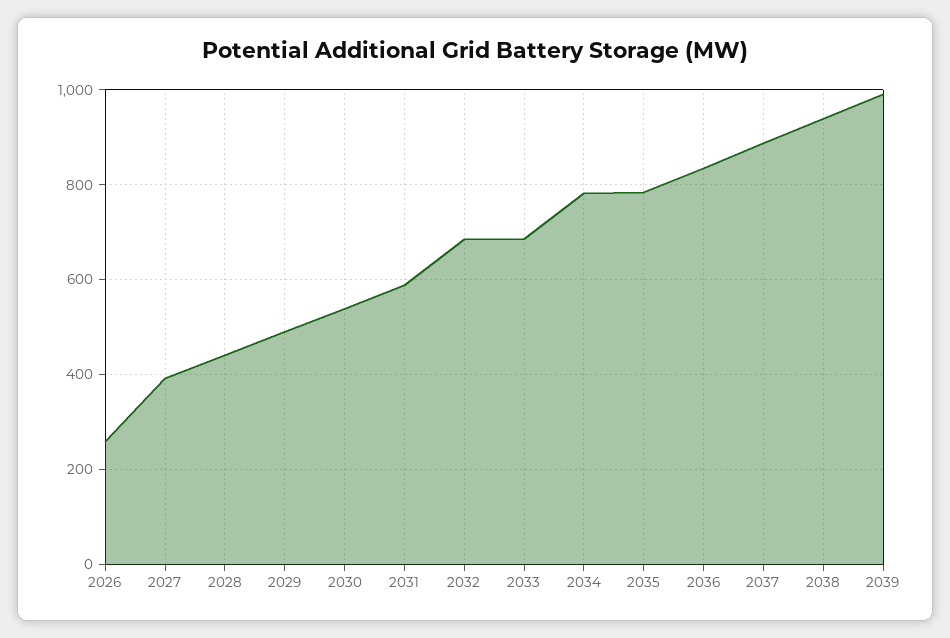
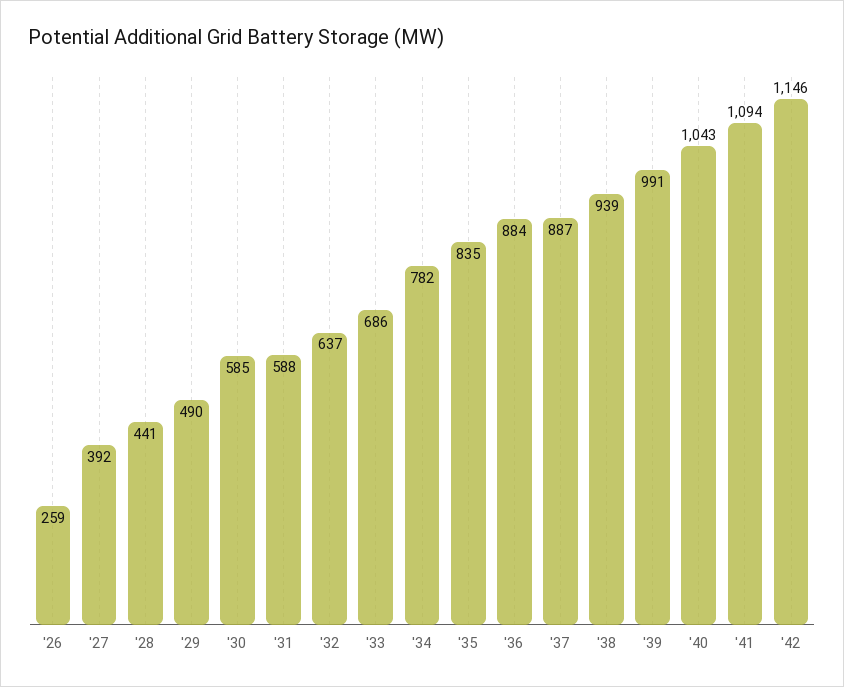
2030: 540 -> 585
2032: 680 -> 637
2035: 780 -> 835
2036: 840 -> 884
'40: none -> 1043
'41: none -> 1094
'42: none -> 1146

